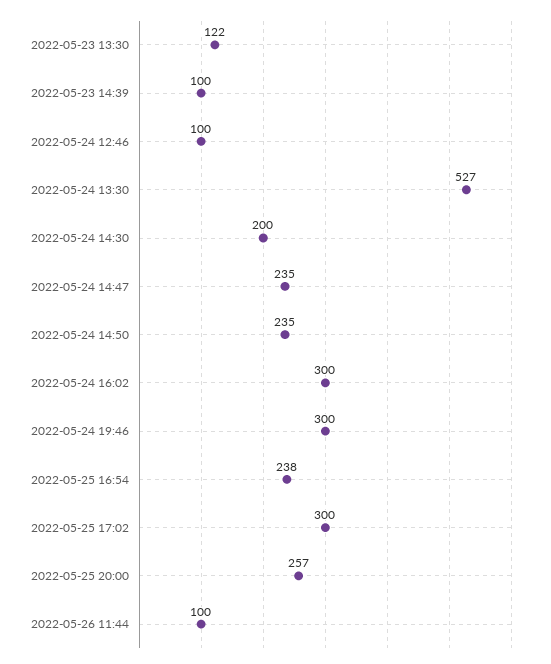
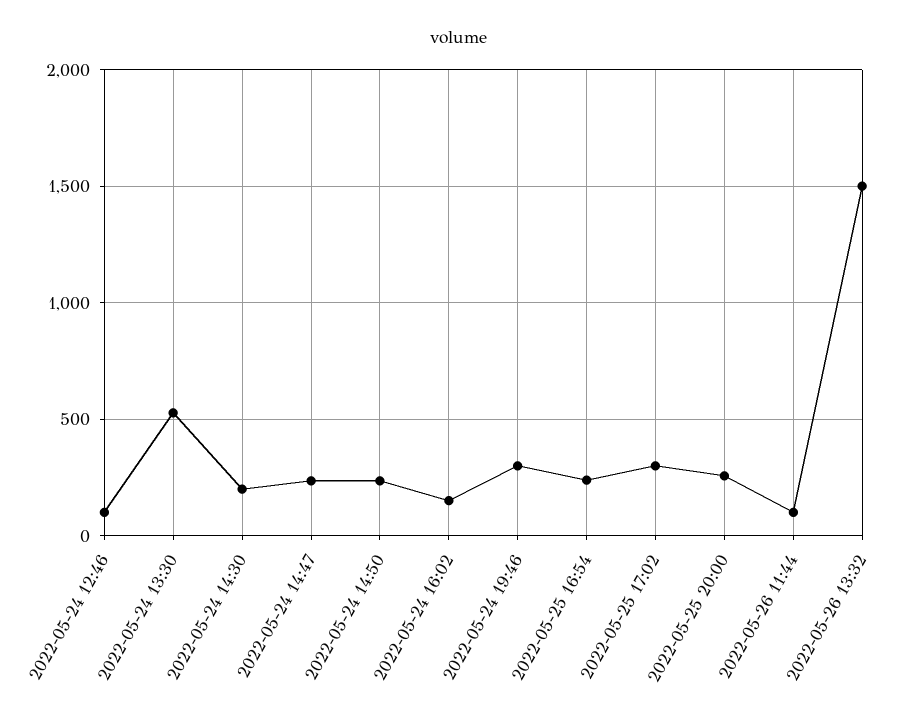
2022-05-23 13:30: 122 -> none
2022-05-23 14:39: 100 -> none
2022-05-24 16:02: 300 -> 150
2022-05-26 13:32: none -> 1500

